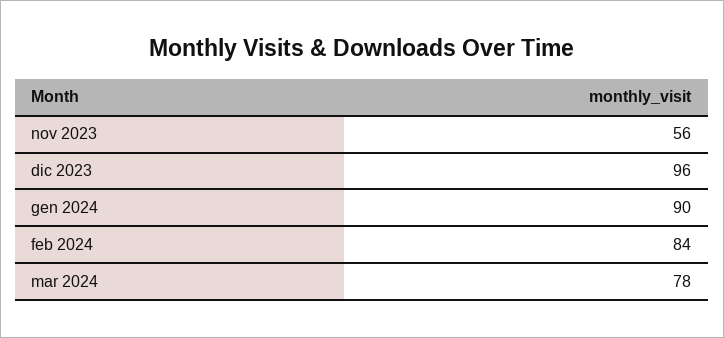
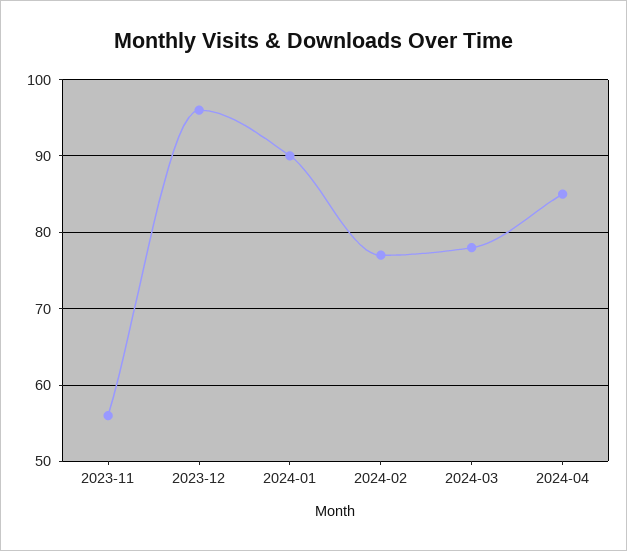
feb 2024: 84 -> 77
2024-04: none -> 85

